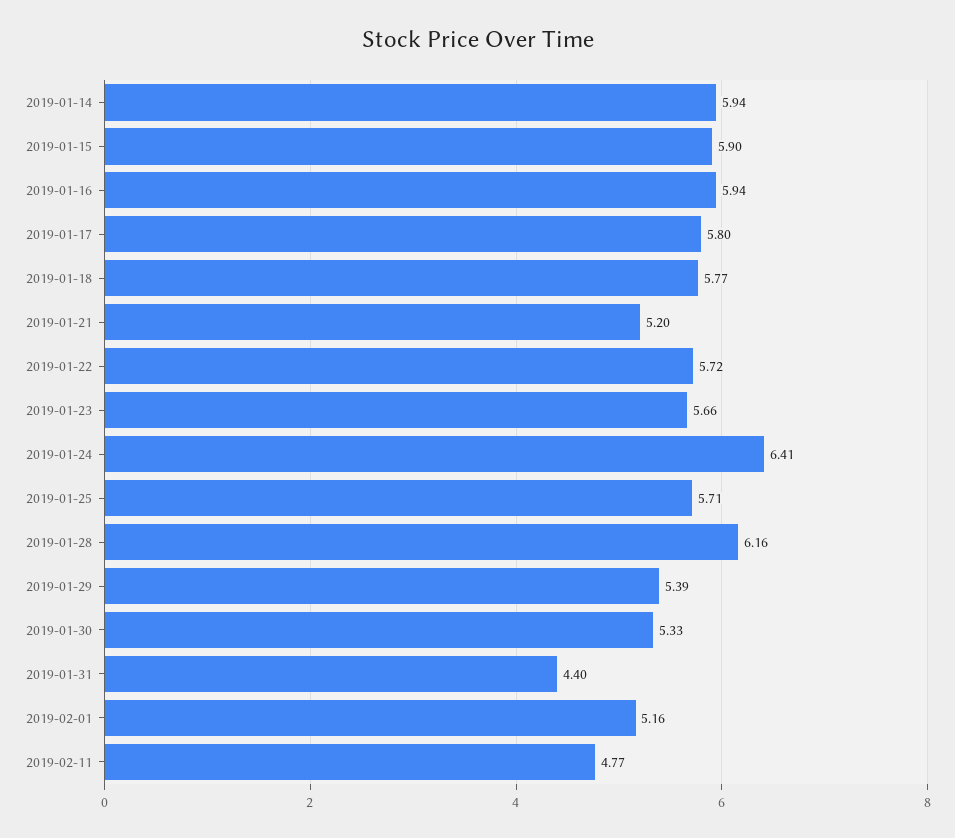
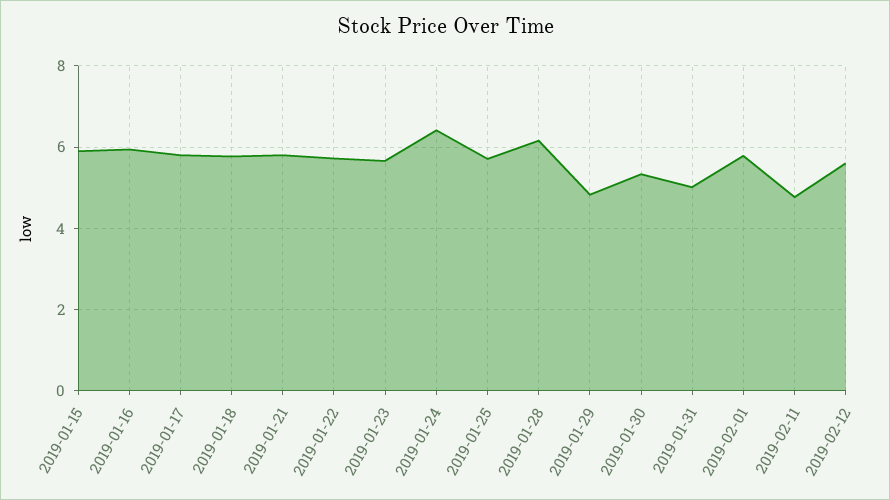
2019-01-14: 5.94 -> none
2019-01-21: 5.2 -> 5.8
2019-01-29: 5.39 -> 4.8
2019-01-31: 4.4 -> 5
2019-02-01: 5.16 -> 5.8
2019-02-12: none -> 5.6

